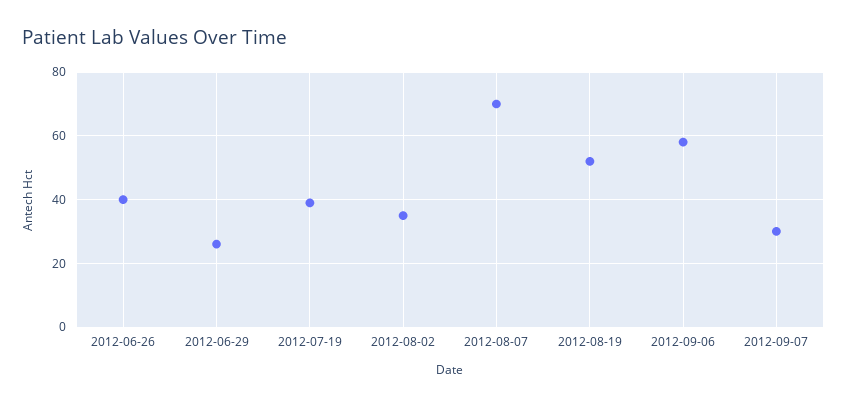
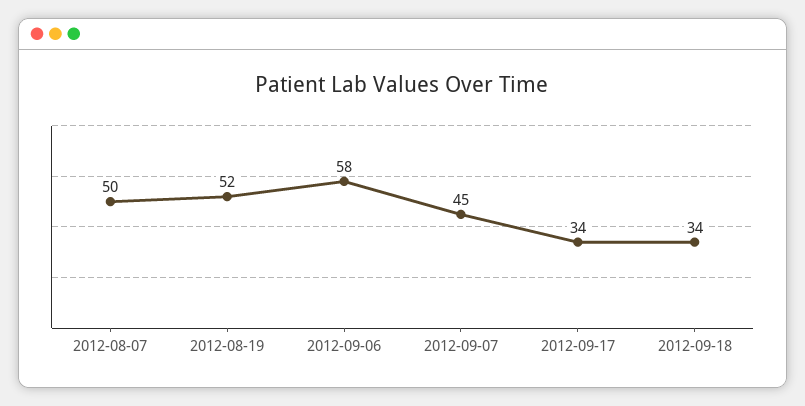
2012-06-26: 40 -> none
2012-06-29: 25 -> none
2012-07-19: 40 -> none
2012-08-02: 35 -> none
2012-08-07: 70 -> 50
2012-09-07: 30 -> 45
2012-09-17: none -> 34
2012-09-18: none -> 34

